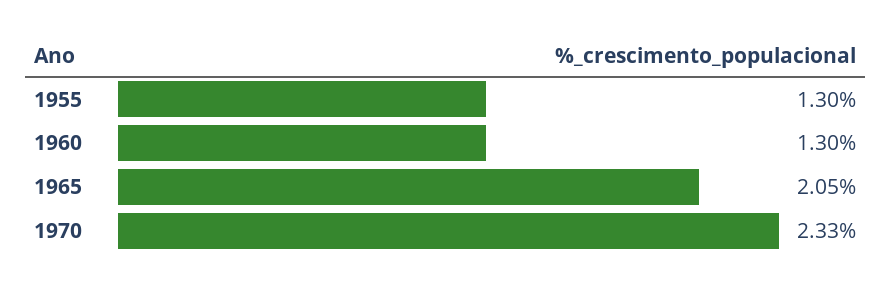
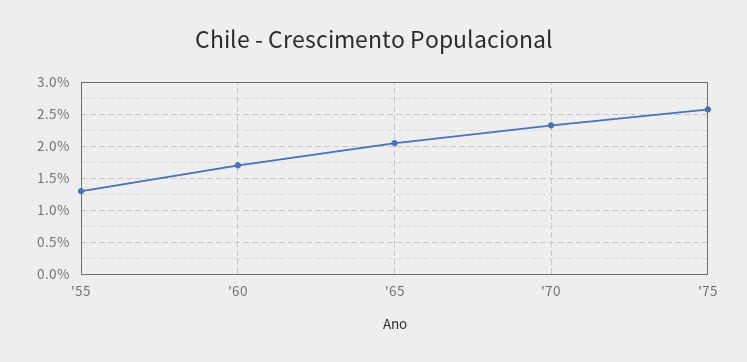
1960: 1.3 -> 1.7
'75: none -> 2.6

